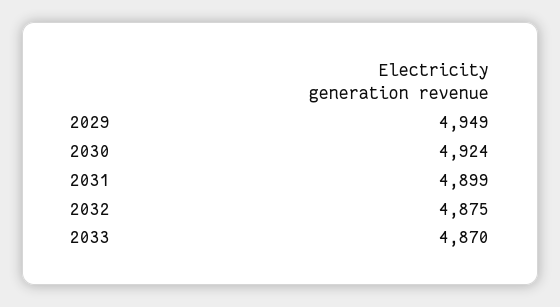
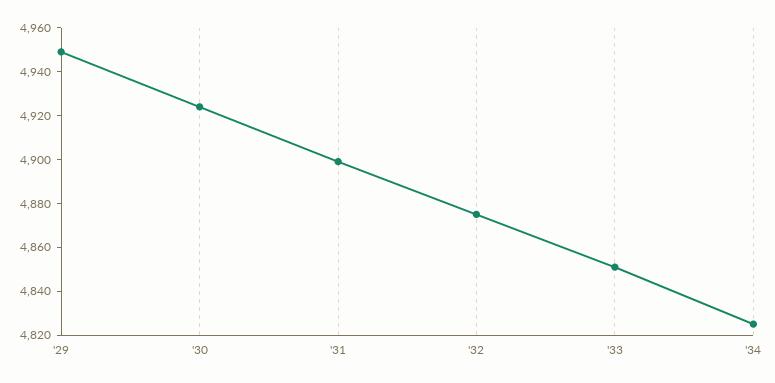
2033: 4870 -> 4850
'34: none -> 4825

